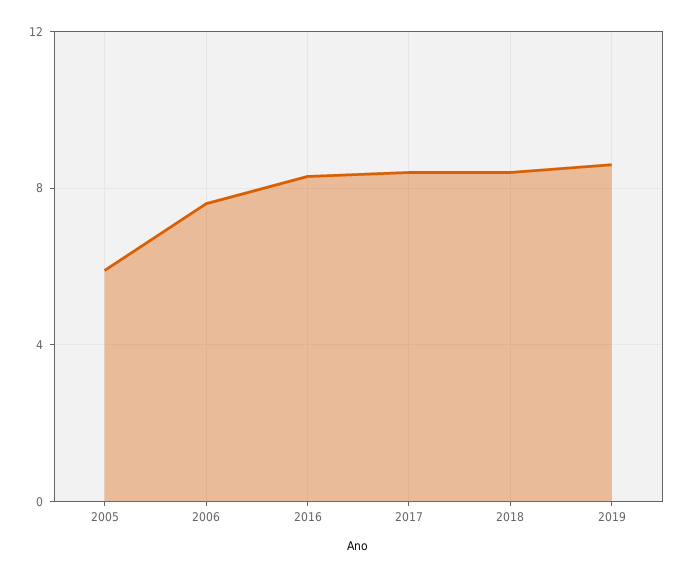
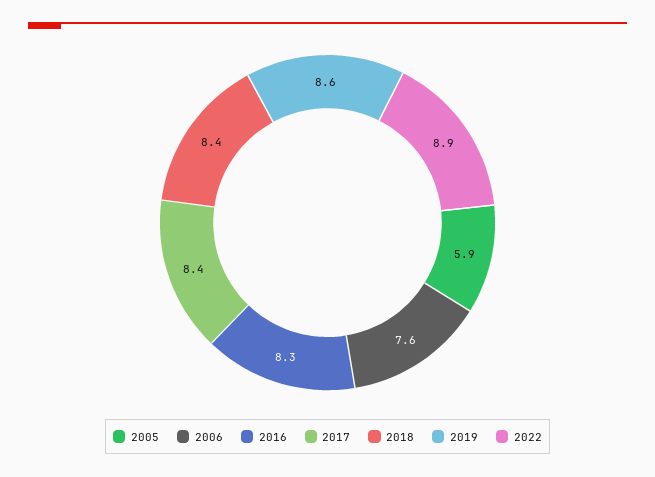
2022: none -> 8.9

